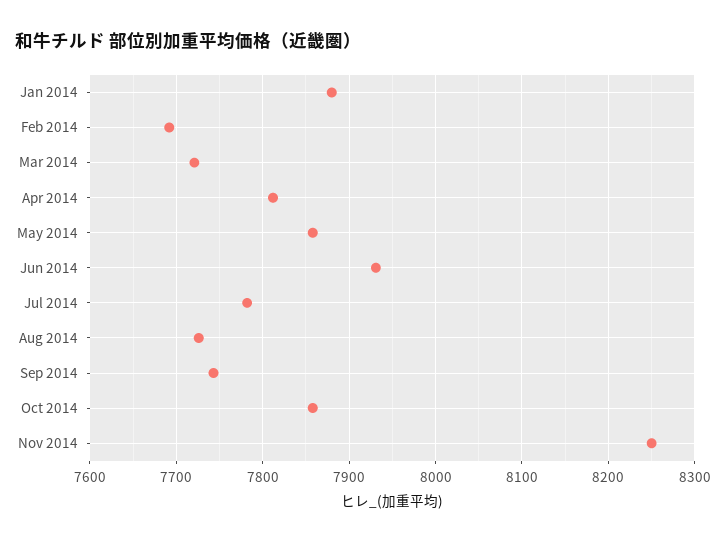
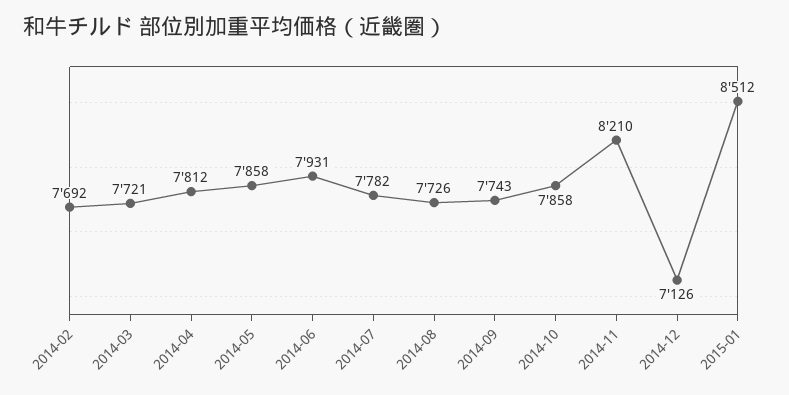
Jan 2014: 7880 -> none
Nov 2014: 8250 -> 8210
2014-12: none -> 7126
2015-01: none -> 8512

